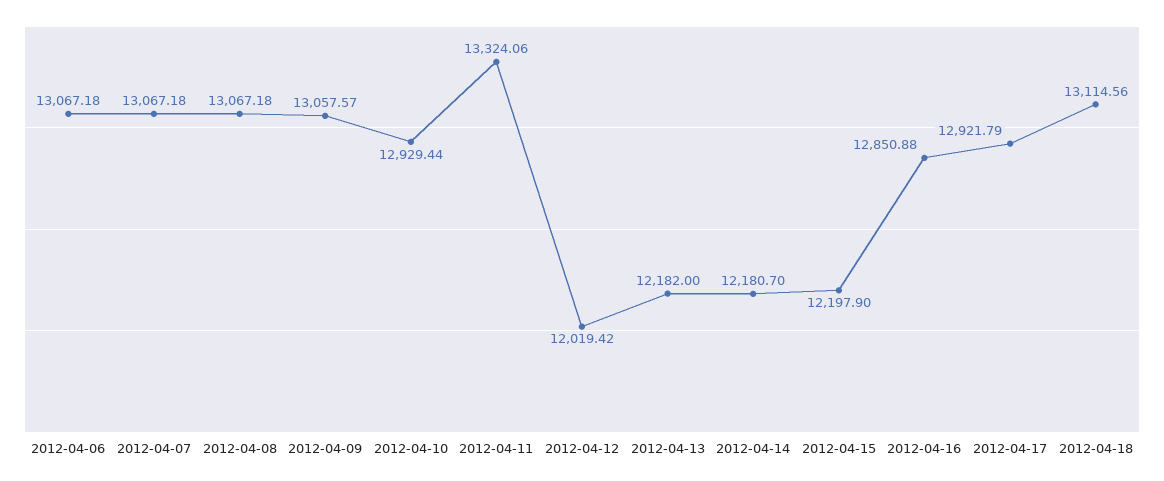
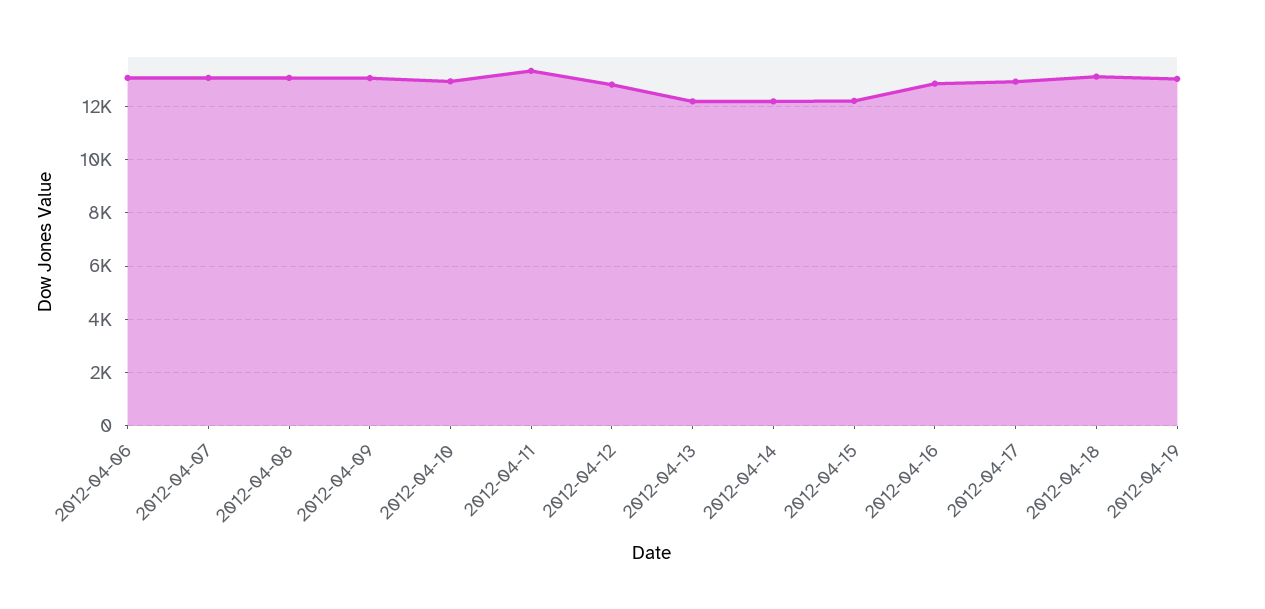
2012-04-12: 12019.42 -> 12750
2012-04-19: none -> 13000

